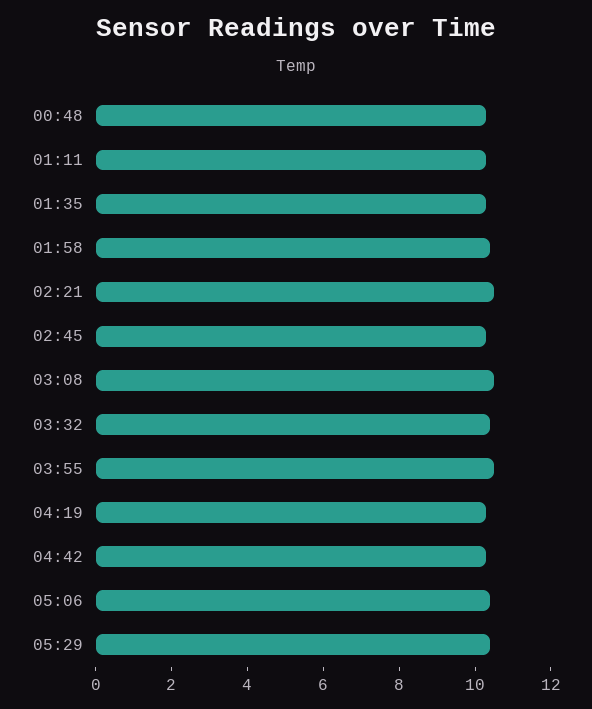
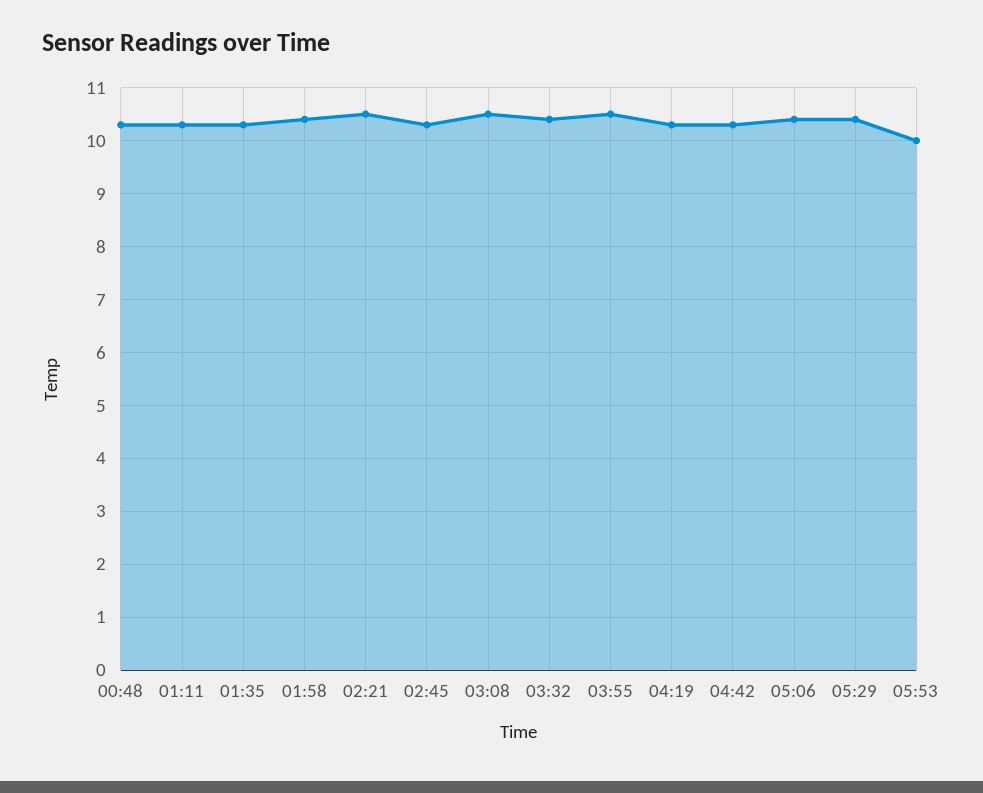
05:53: none -> 10

